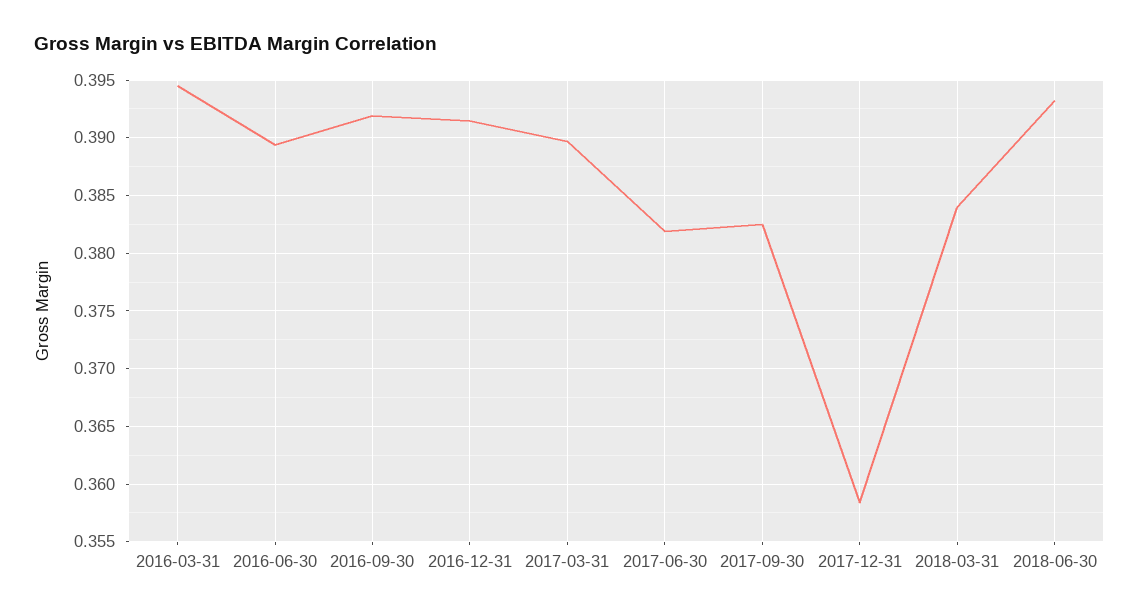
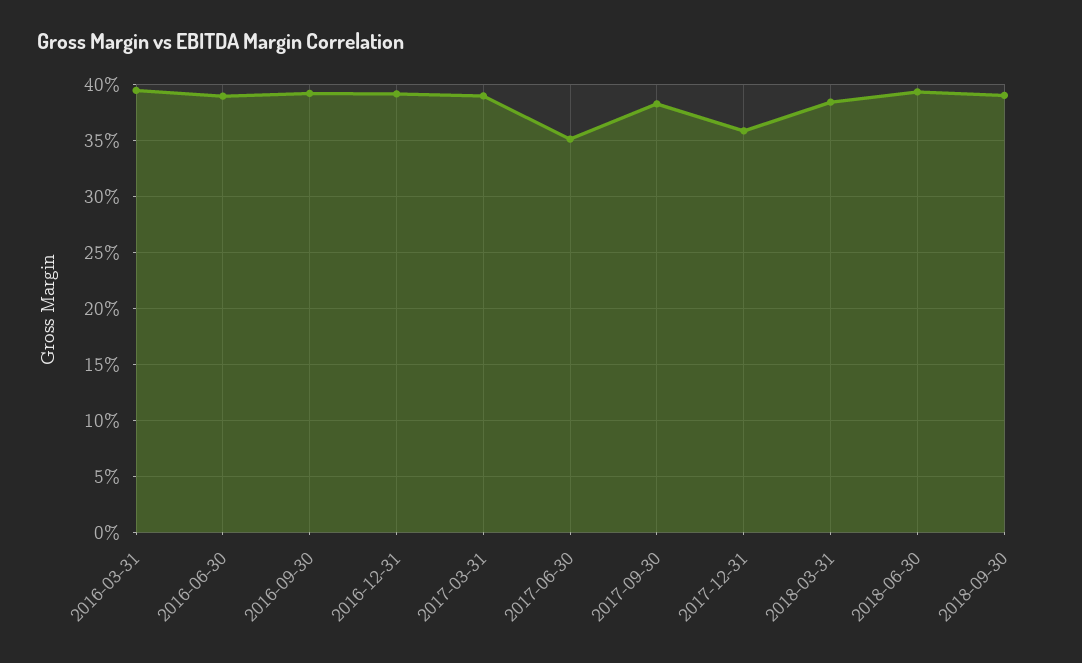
2017-06-30: 0.382 -> 0.35
2018-09-30: none -> 0.39

